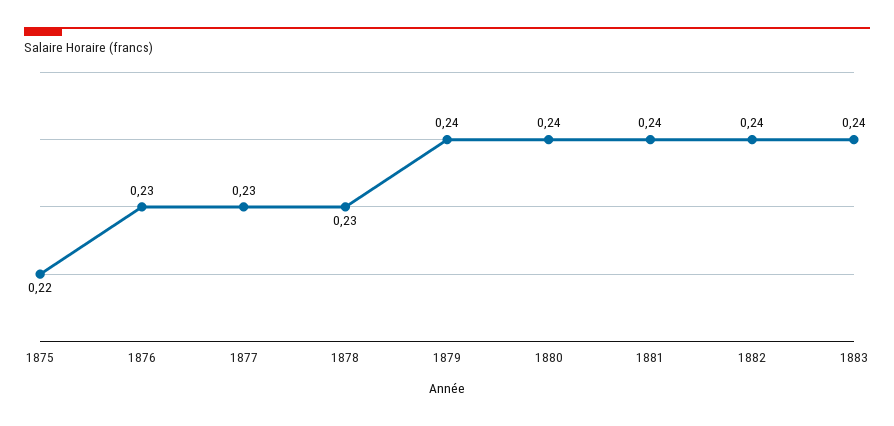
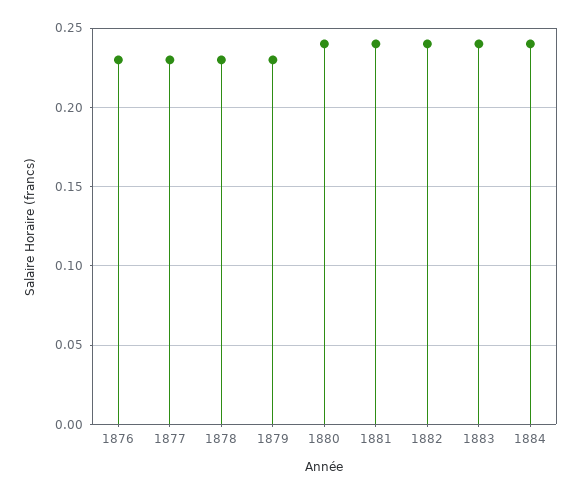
1875: 0.22 -> none
1879: 0.24 -> 0.23
1884: none -> 0.24

